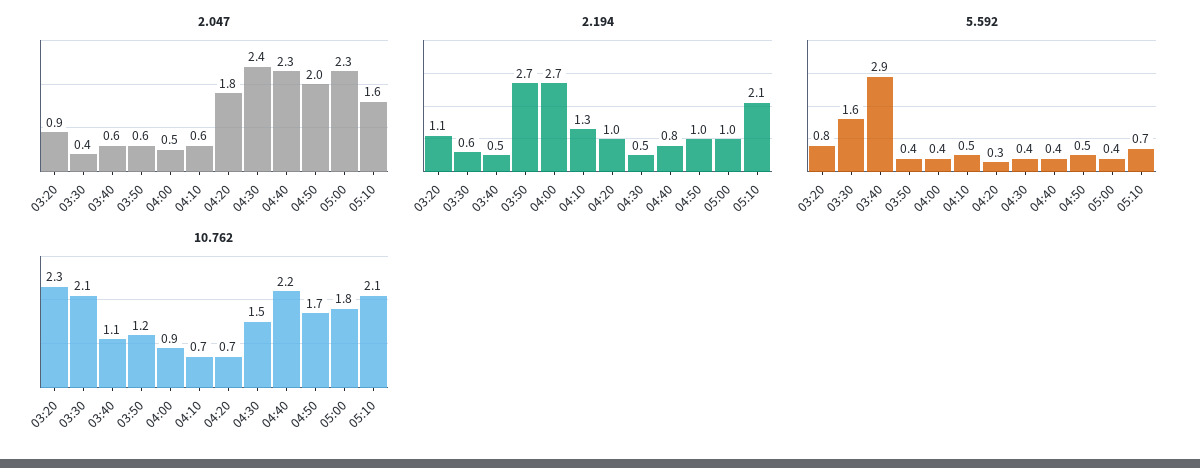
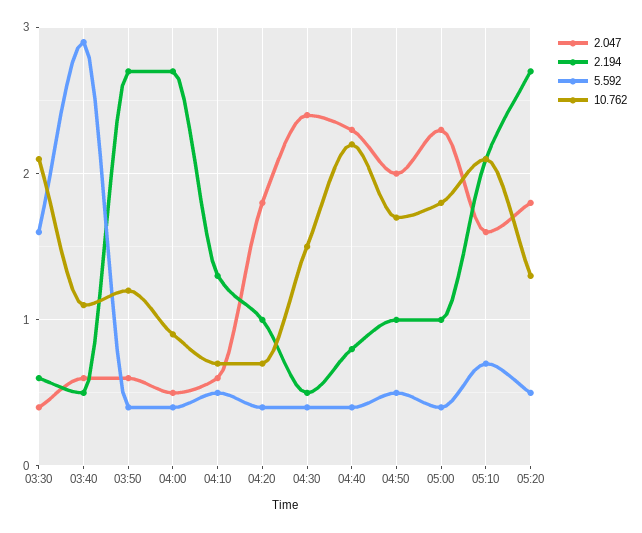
2.047, 03:20: 0.9 -> none
2.194, 03:20: 1.1 -> none
5.592, 03:20: 0.8 -> none
5.592, 04:20: 0.3 -> 0.4
10.762, 03:20: 2.3 -> none
2.047, 05:20: none -> 1.8
2.194, 05:20: none -> 2.7
5.592, 05:20: none -> 0.5
10.762, 05:20: none -> 1.3

